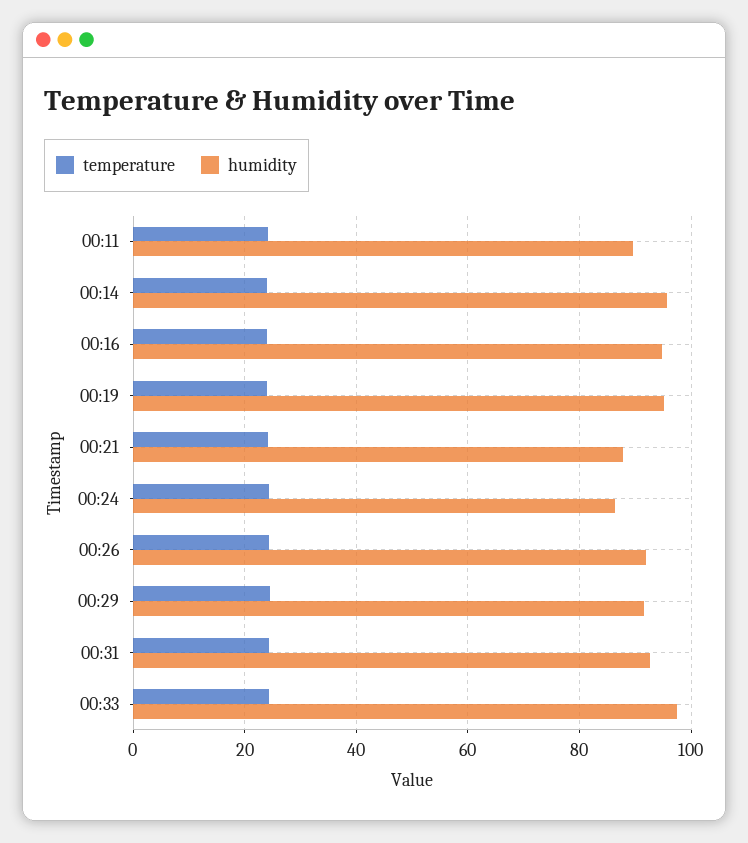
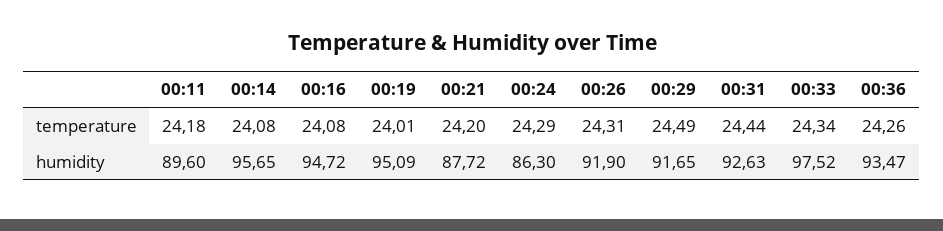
temperature, 00:36: none -> 24.26
humidity, 00:36: none -> 93.47

